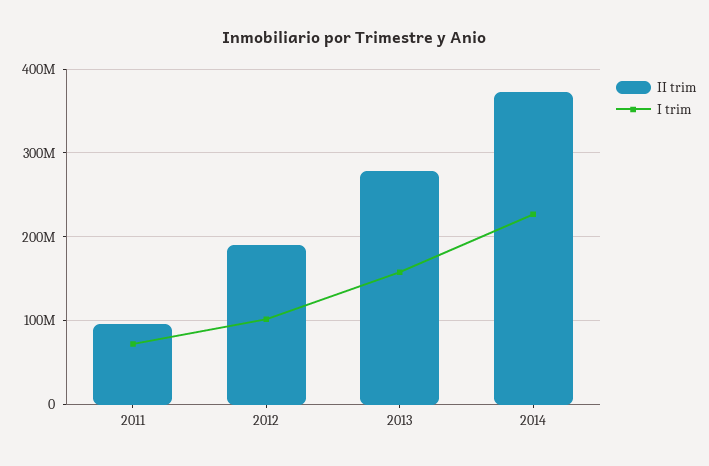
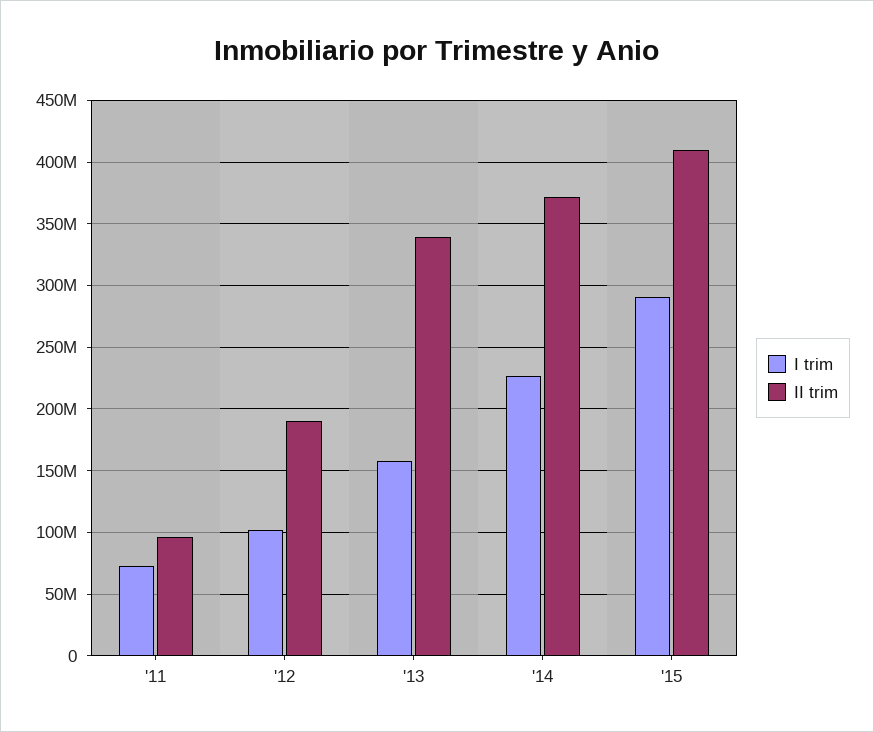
II trim, 2013: 280000000 -> 340000000
I trim, '15: none -> 290000000
II trim, '15: none -> 410000000

